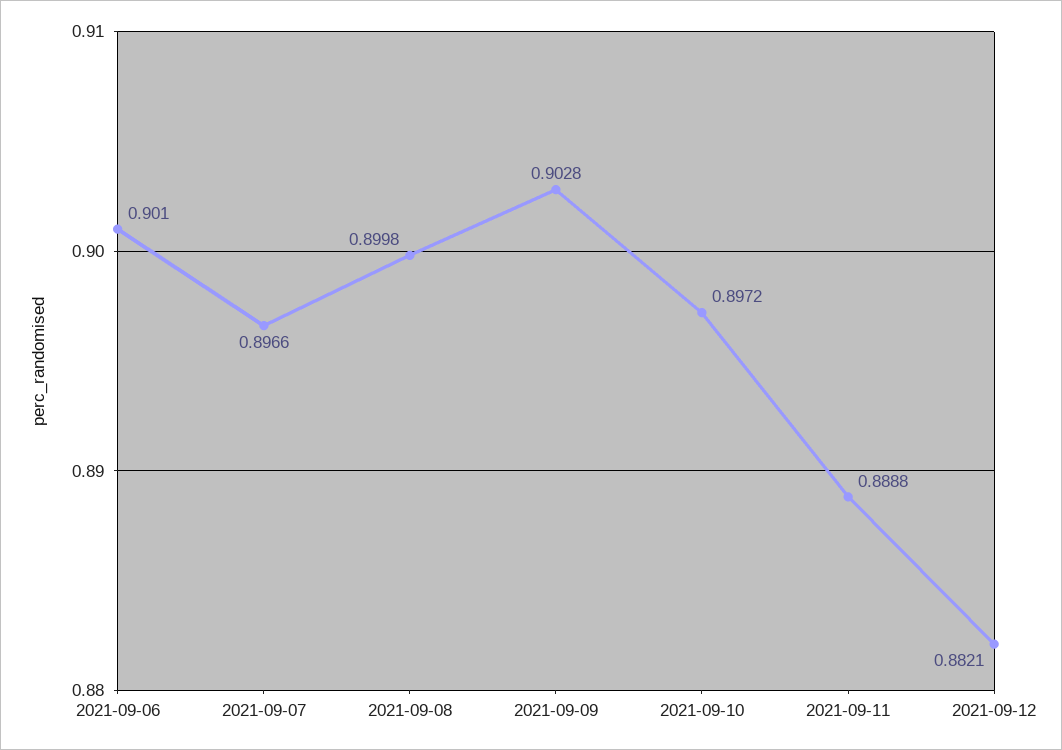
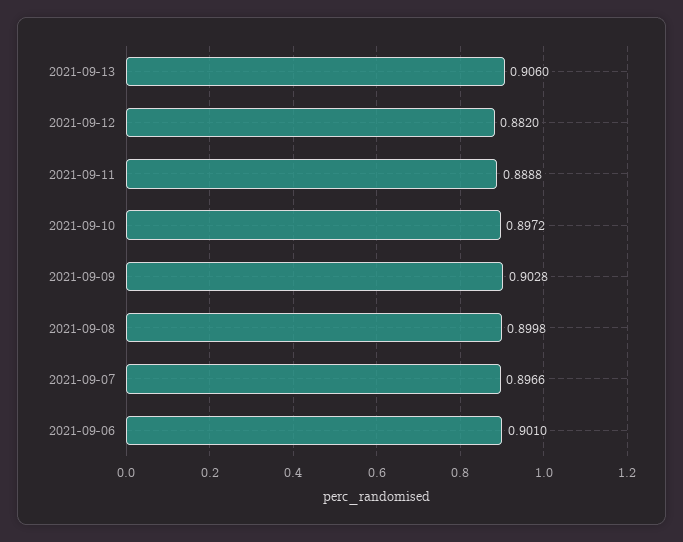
2021-09-12: 0.8821 -> 0.882
2021-09-13: none -> 0.906

